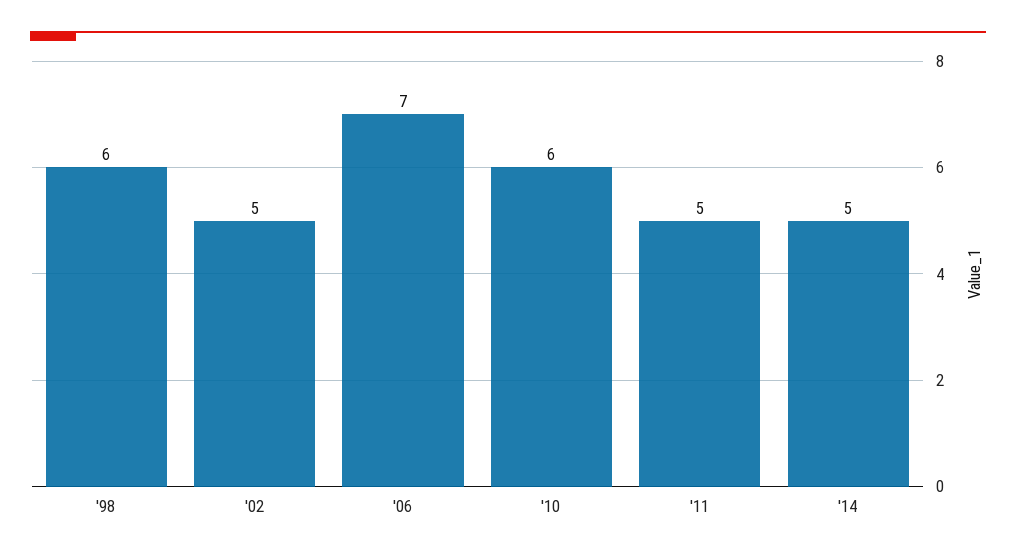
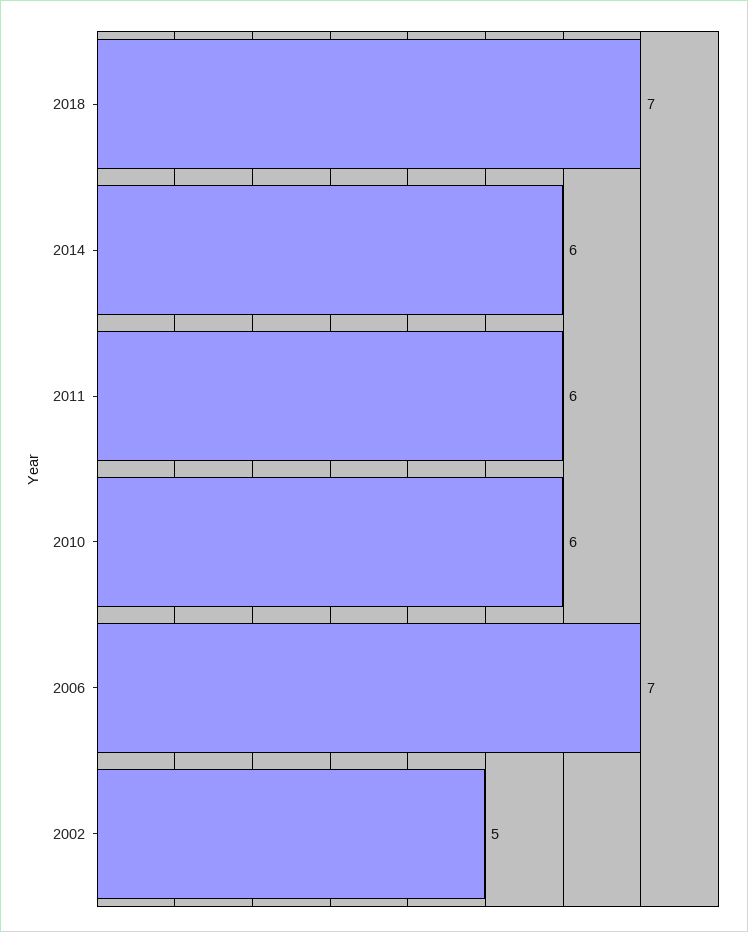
'98: 6 -> none
'11: 5 -> 6
'14: 5 -> 6
2018: none -> 7

